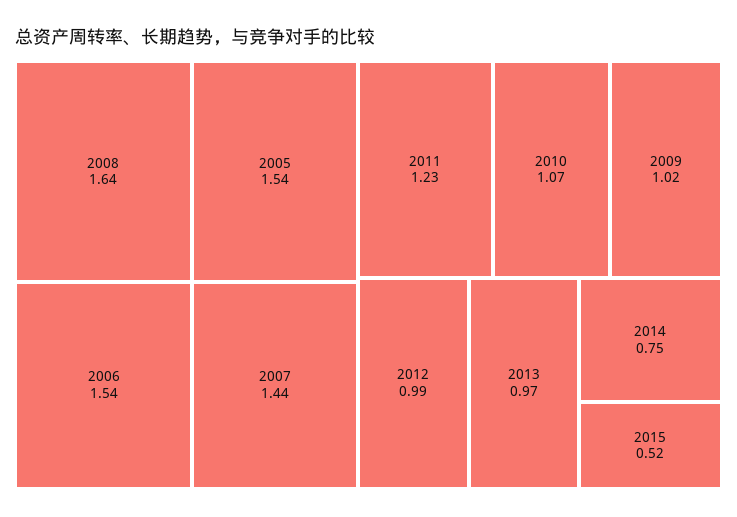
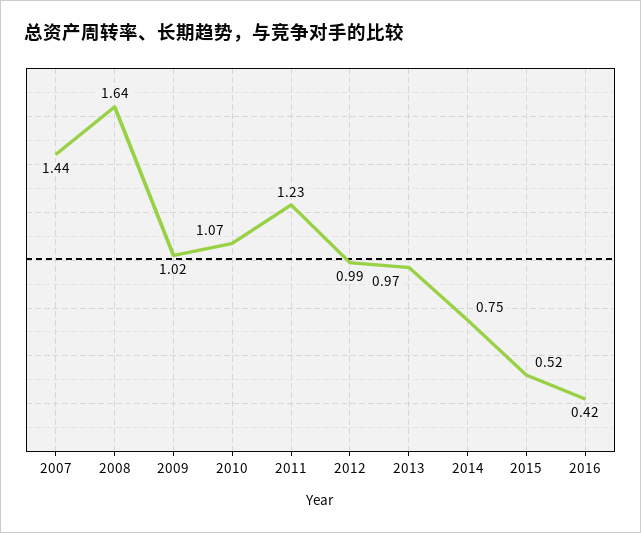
2005: 1.54 -> none
2006: 1.54 -> none
2016: none -> 0.42

